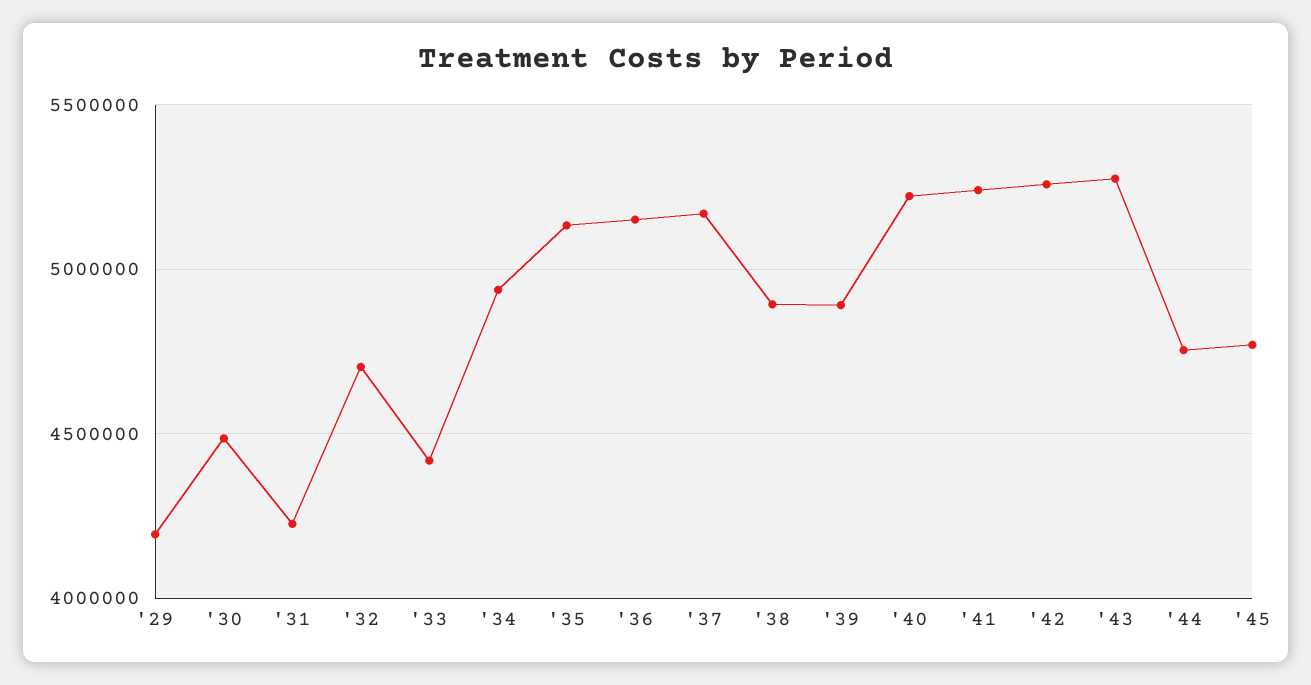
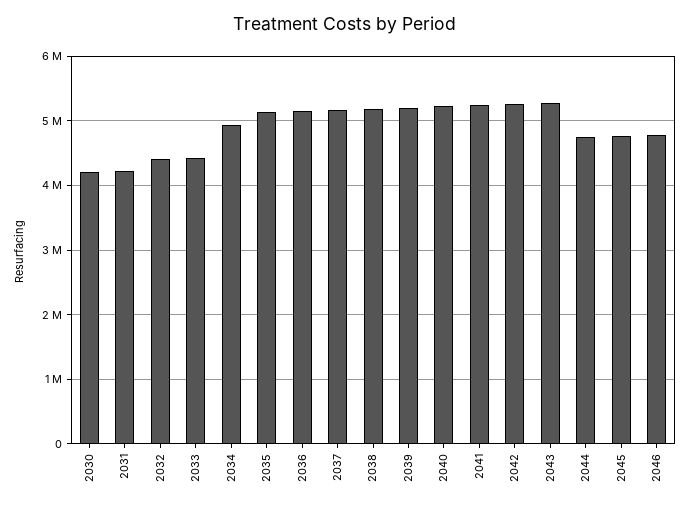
'29: 4200000 -> none
'30: 4500000 -> 4200000
'32: 4700000 -> 4400000
'38: 4900000 -> 5200000
'39: 4900000 -> 5200000
2046: none -> 4800000

